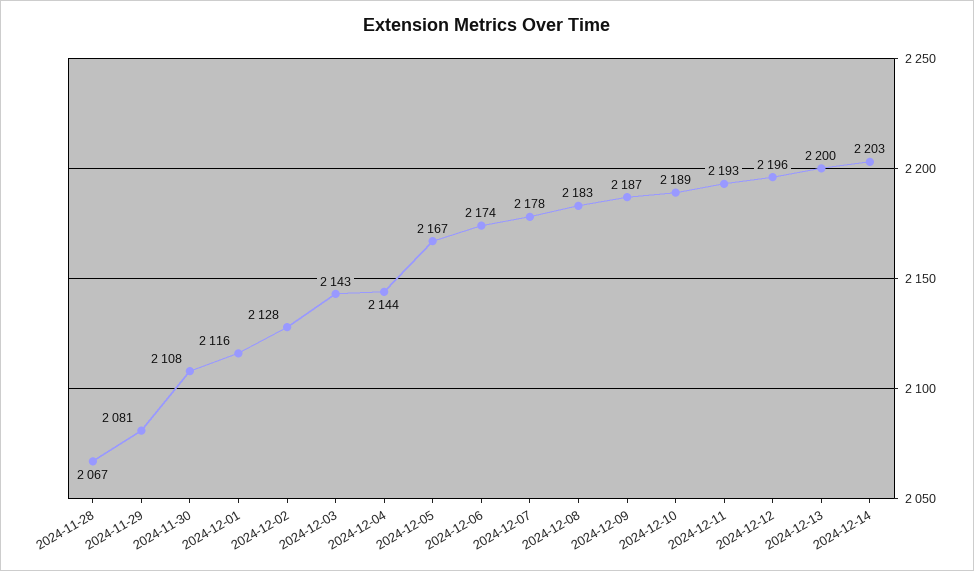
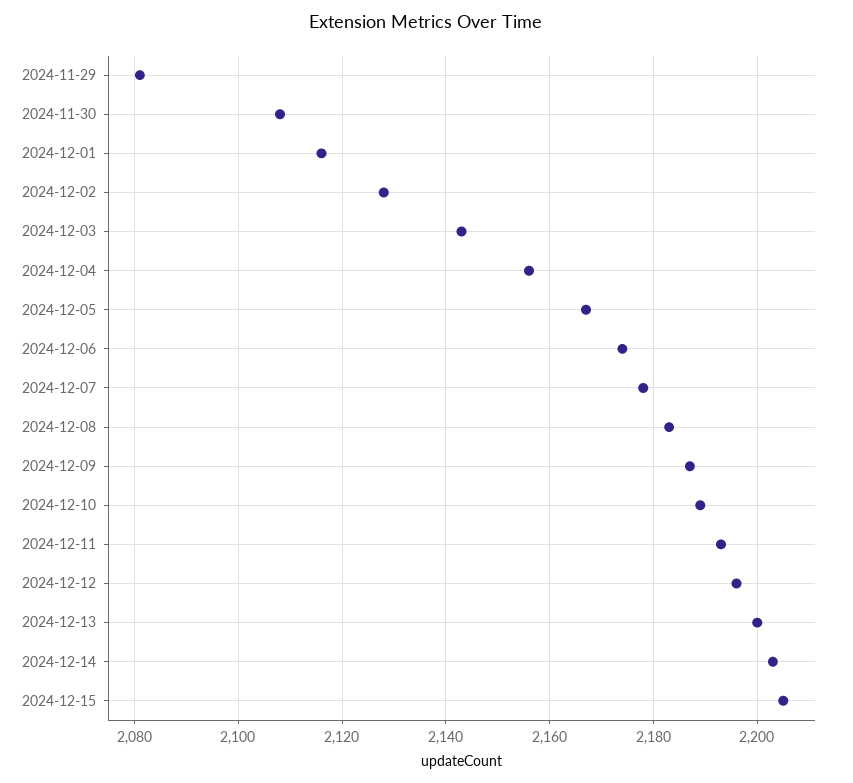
2024-11-28: 2067 -> none
2024-12-04: 2144 -> 2155
2024-12-15: none -> 2205

